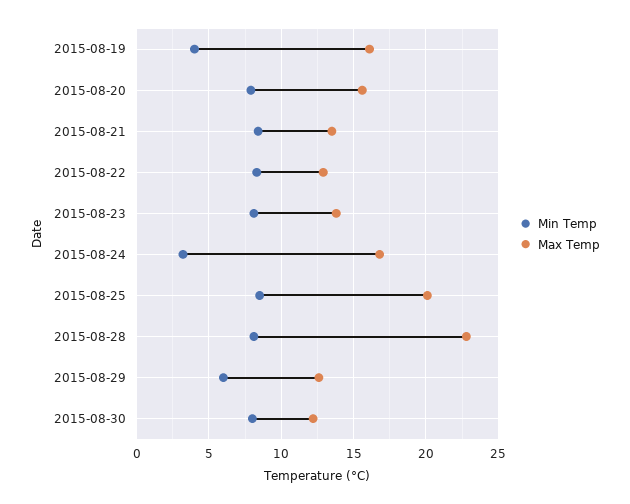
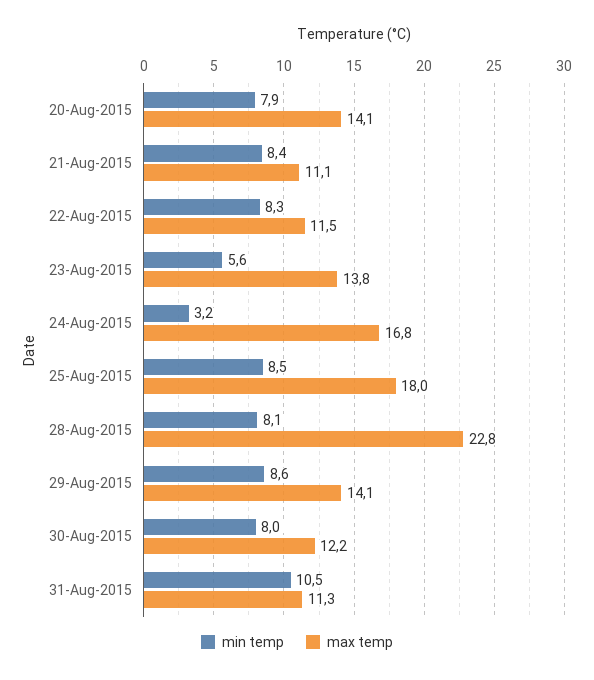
Min Temp, 2015-08-19: 4 -> none
Max Temp, 2015-08-19: 16 -> none
Max Temp, 2015-08-20: 15.5 -> 14.1
Max Temp, 2015-08-21: 13.5 -> 11.1
Max Temp, 2015-08-22: 13 -> 11.5
Min Temp, 2015-08-23: 8 -> 5.6
Max Temp, 2015-08-25: 20 -> 18
Min Temp, 2015-08-29: 6 -> 8.6
Max Temp, 2015-08-29: 12.5 -> 14.1
Min Temp, 31-Aug-2015: none -> 10.5
Max Temp, 31-Aug-2015: none -> 11.3

